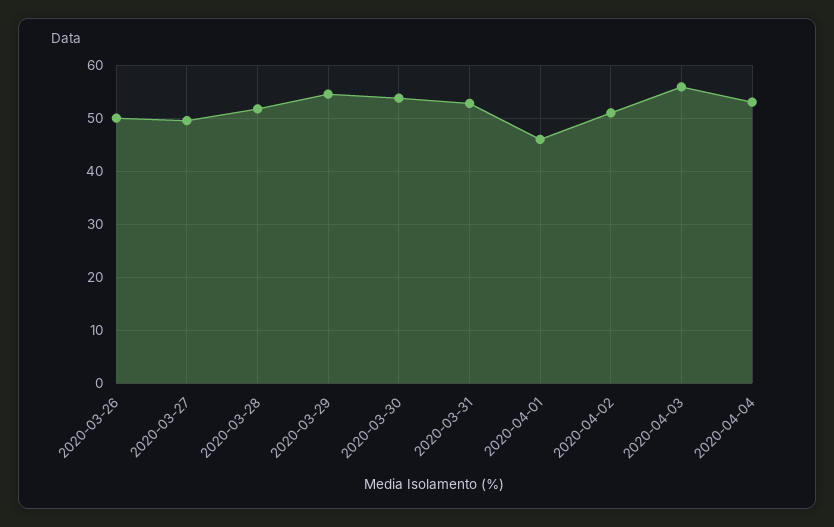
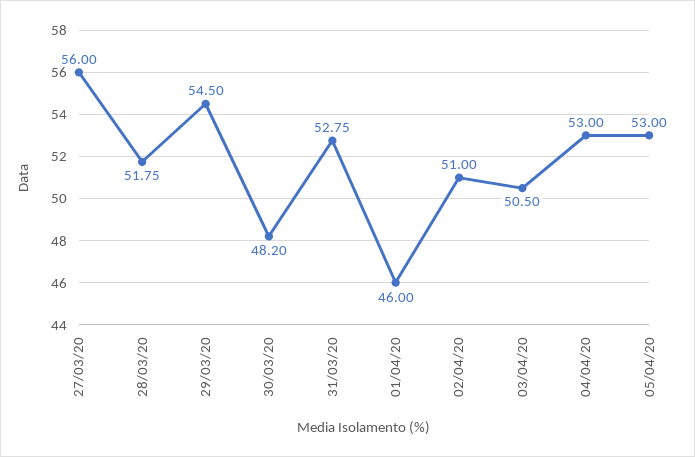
2020-03-26: 50 -> none
2020-03-27: 50 -> 56
2020-03-30: 54 -> 48.2
2020-04-03: 56 -> 50.5
05/04/20: none -> 53

